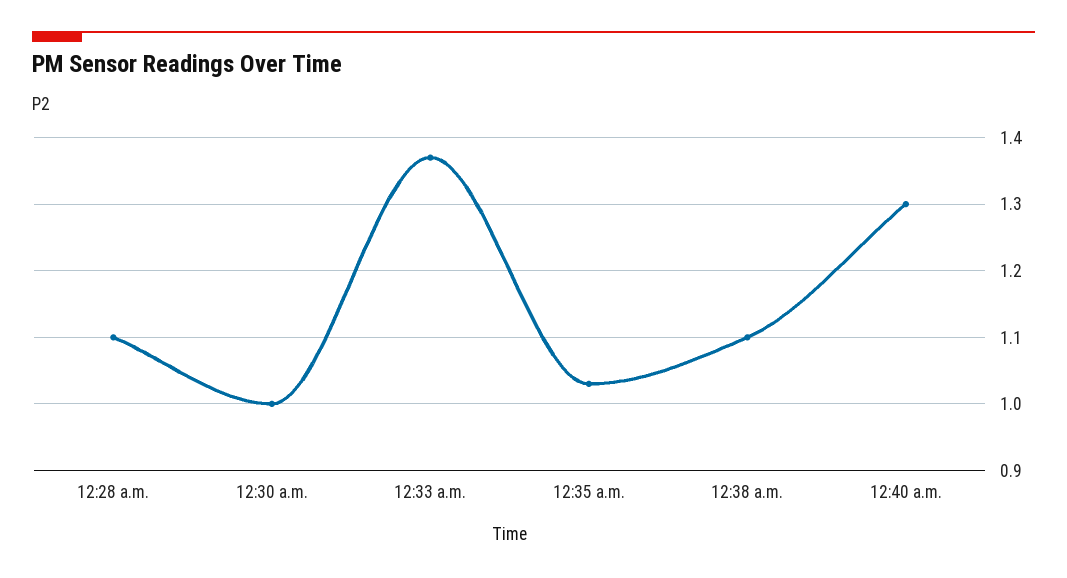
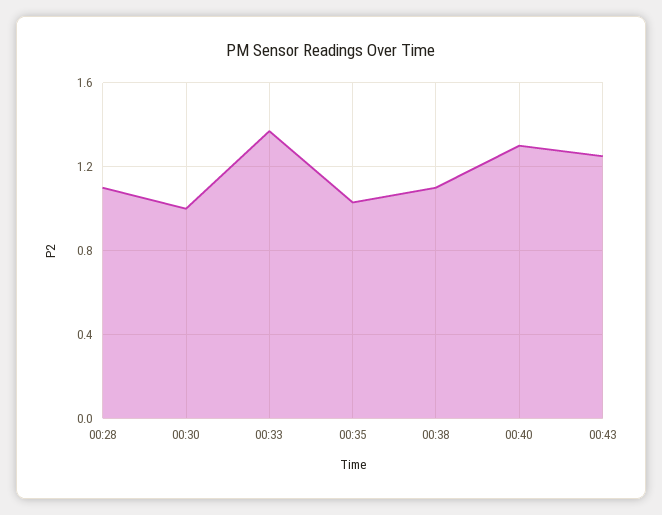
00:43: none -> 1.25

